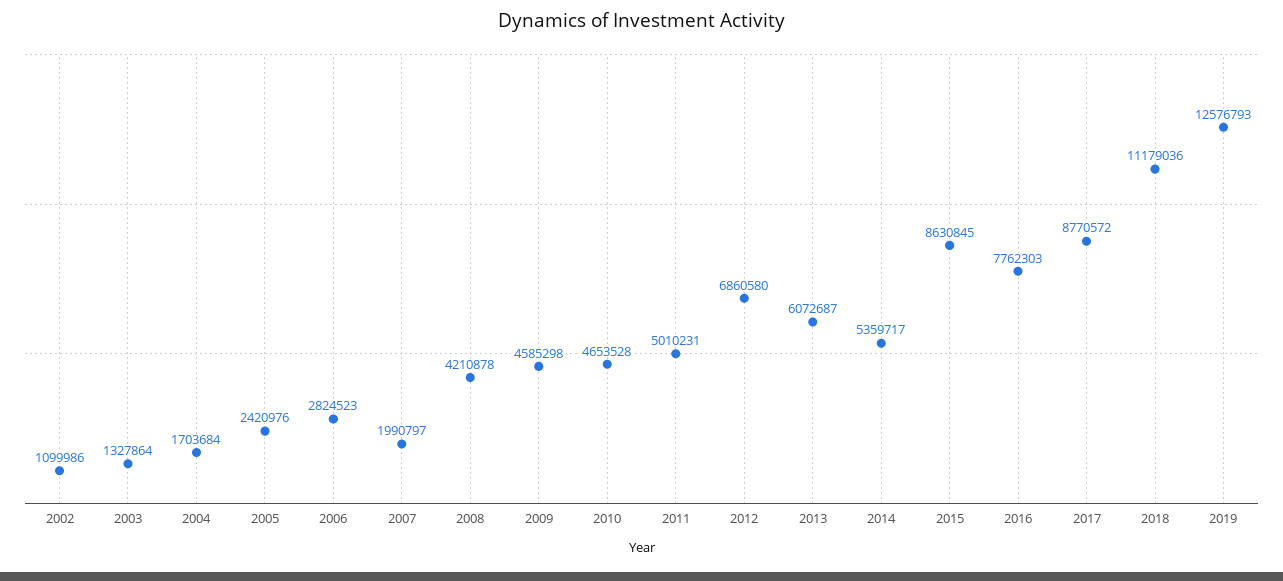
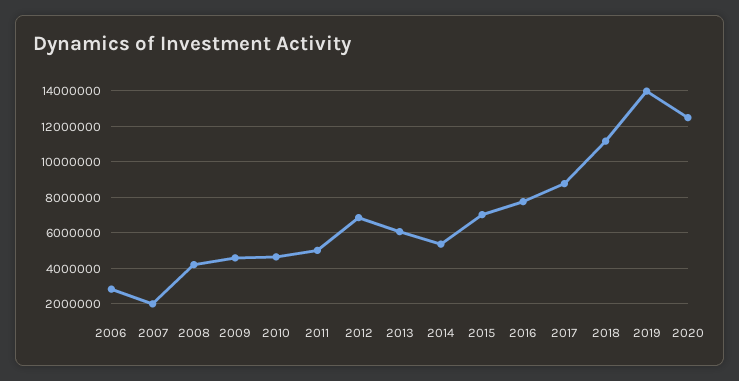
2002: 1099986 -> none
2003: 1327864 -> none
2004: 1703684 -> none
2005: 2420976 -> none
2015: 8630845 -> 7000000
2019: 12576793 -> 14000000
2020: none -> 12500000

